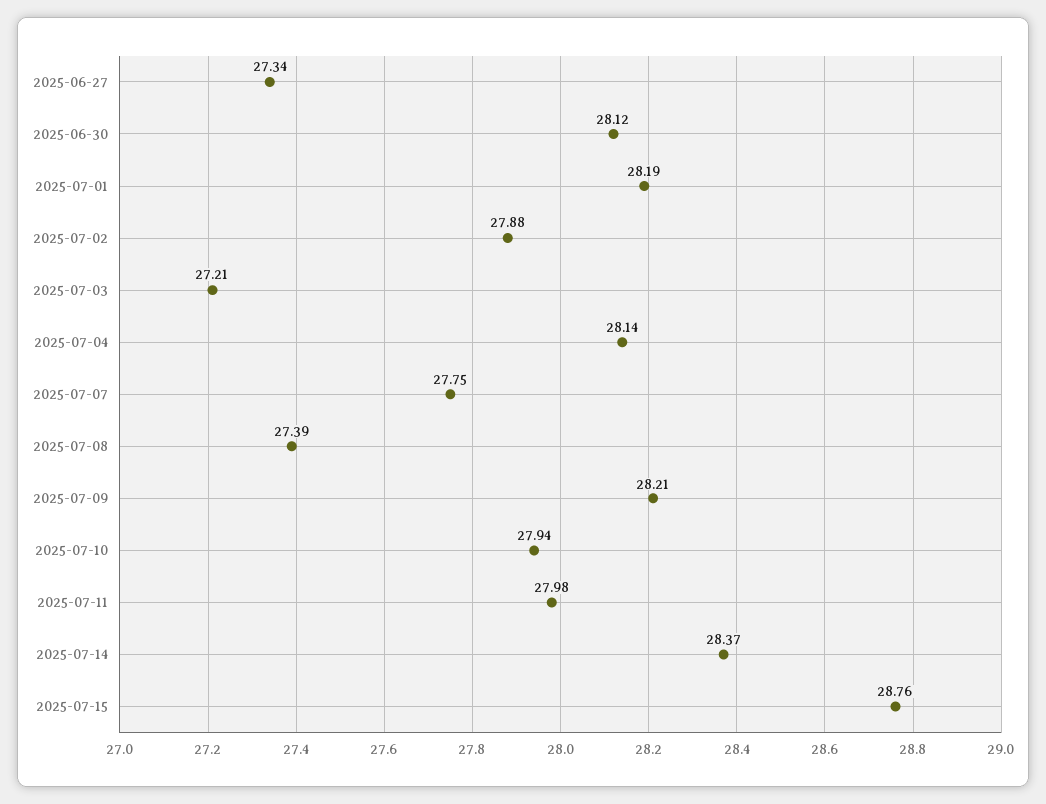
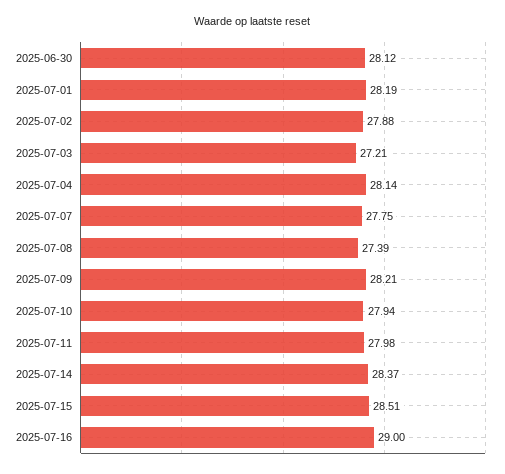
2025-06-27: 27.34 -> none
2025-07-15: 28.76 -> 28.51
2025-07-16: none -> 29

